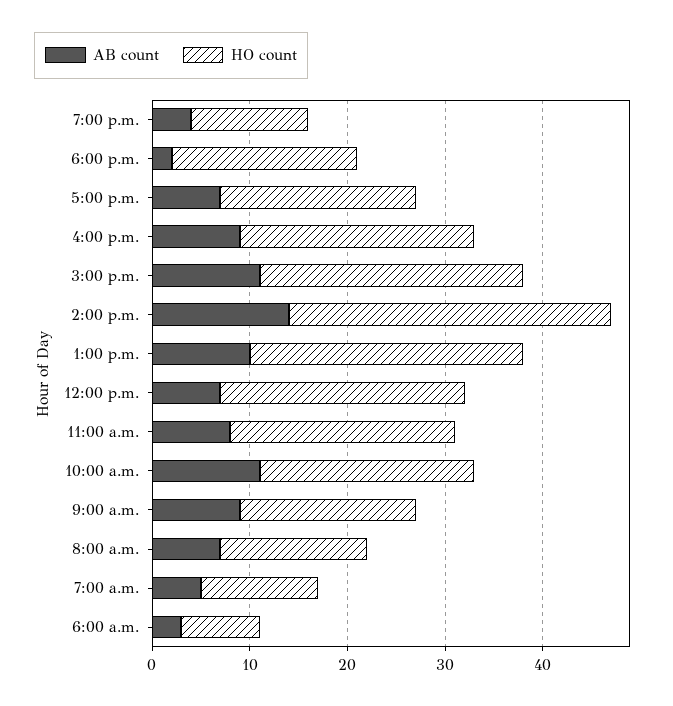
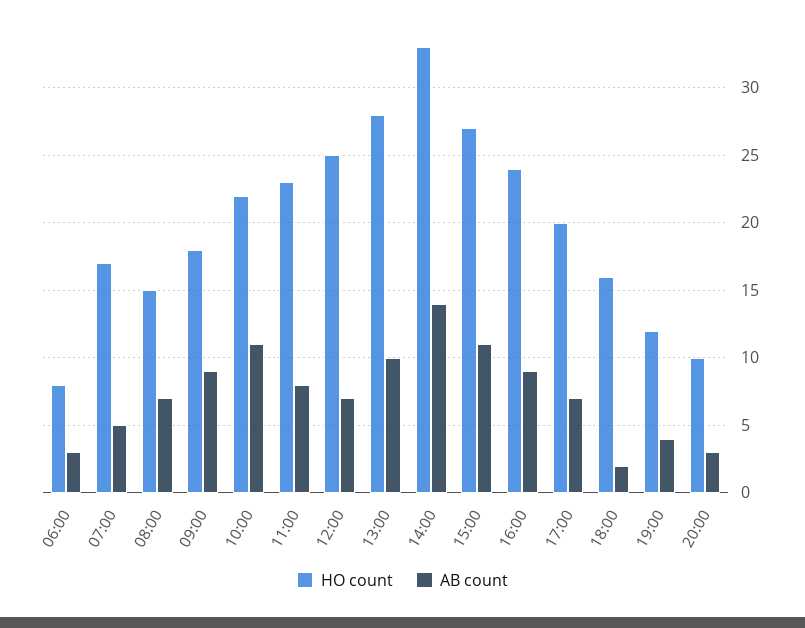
HO count, 6:00 p.m.: 19 -> 16
HO count, 7:00 a.m.: 12 -> 17
HO count, 20:00: none -> 10
AB count, 20:00: none -> 3

